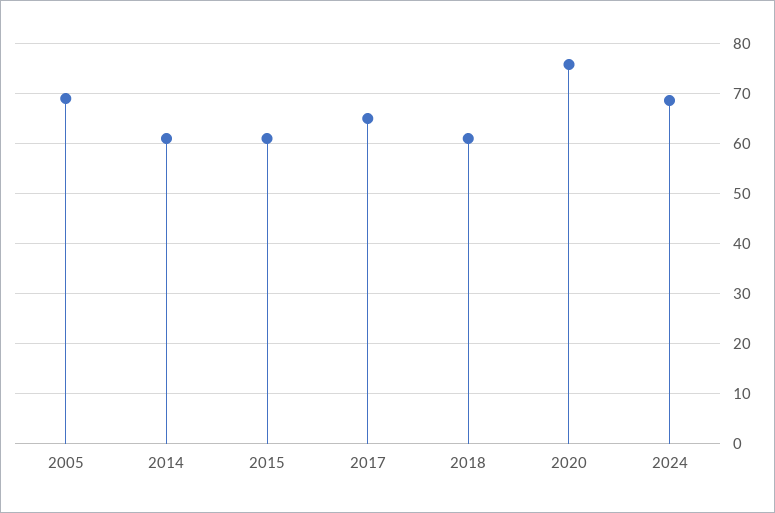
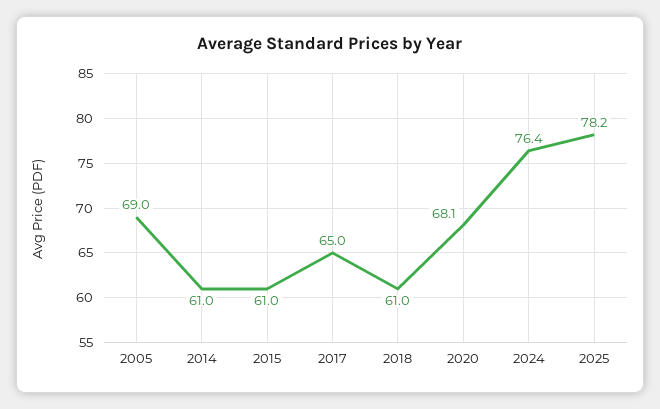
2020: 76 -> 68.1
2024: 68 -> 76.4
2025: none -> 78.2

